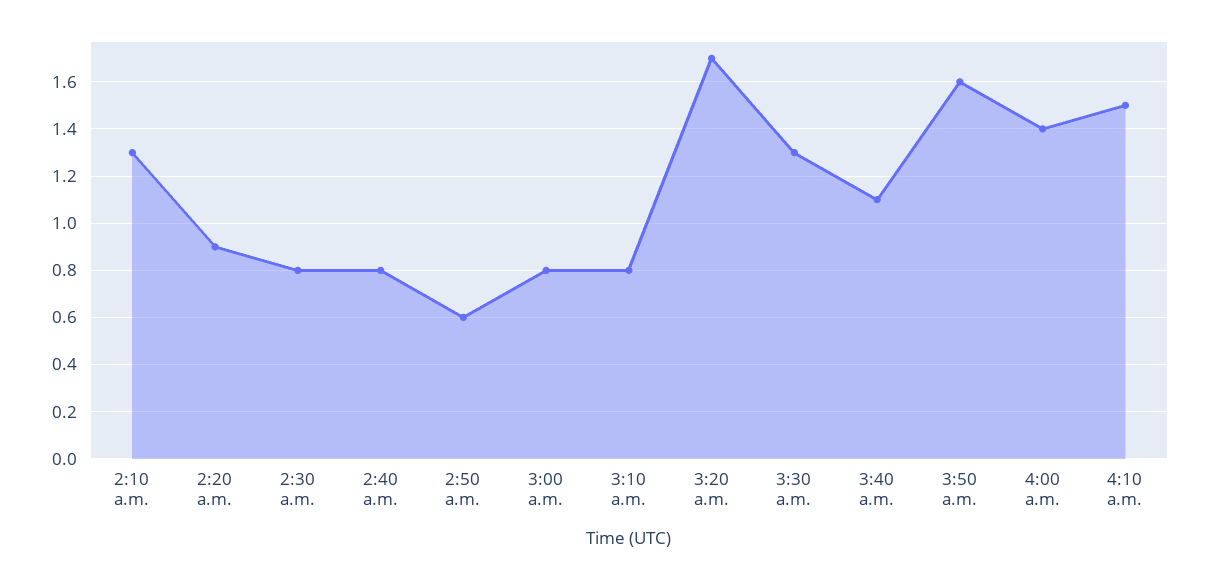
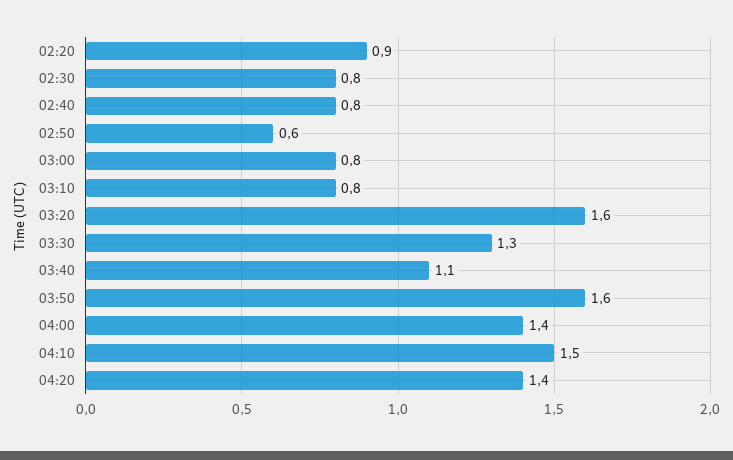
2:10 a.m.: 1.3 -> none
3:20 a.m.: 1.7 -> 1.6
04:20: none -> 1.4

